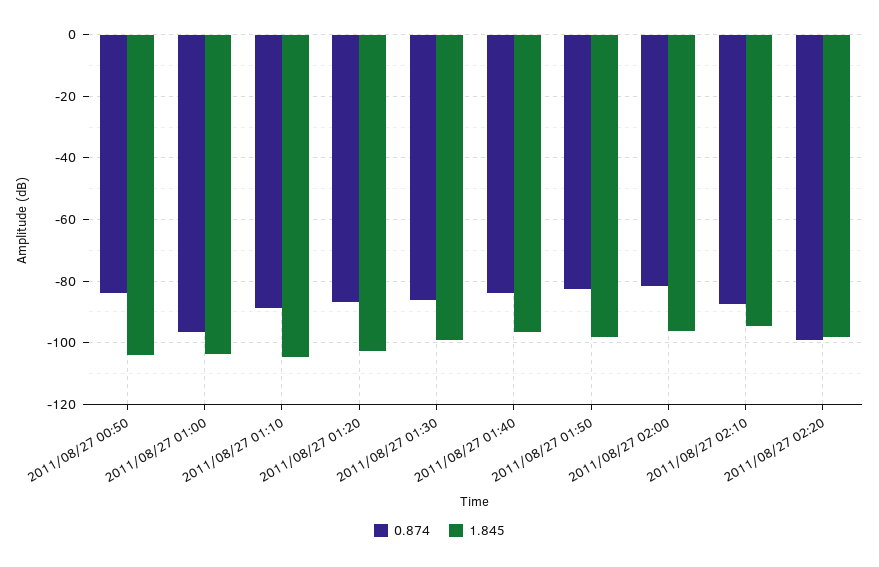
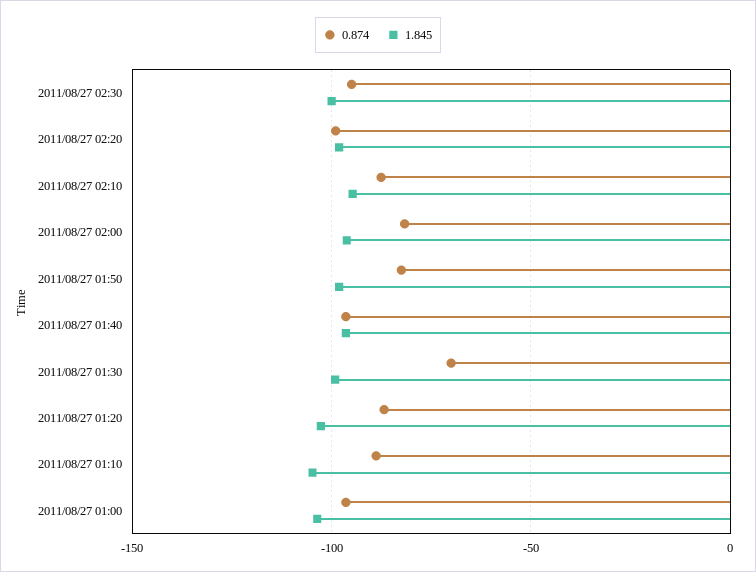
0.874, 2011/08/27 00:50: -84 -> none
1.845, 2011/08/27 00:50: -104 -> none
0.874, 2011/08/27 01:30: -86 -> -70
0.874, 2011/08/27 01:40: -84 -> -95
0.874, 2011/08/27 02:30: none -> -95
1.845, 2011/08/27 02:30: none -> -100

